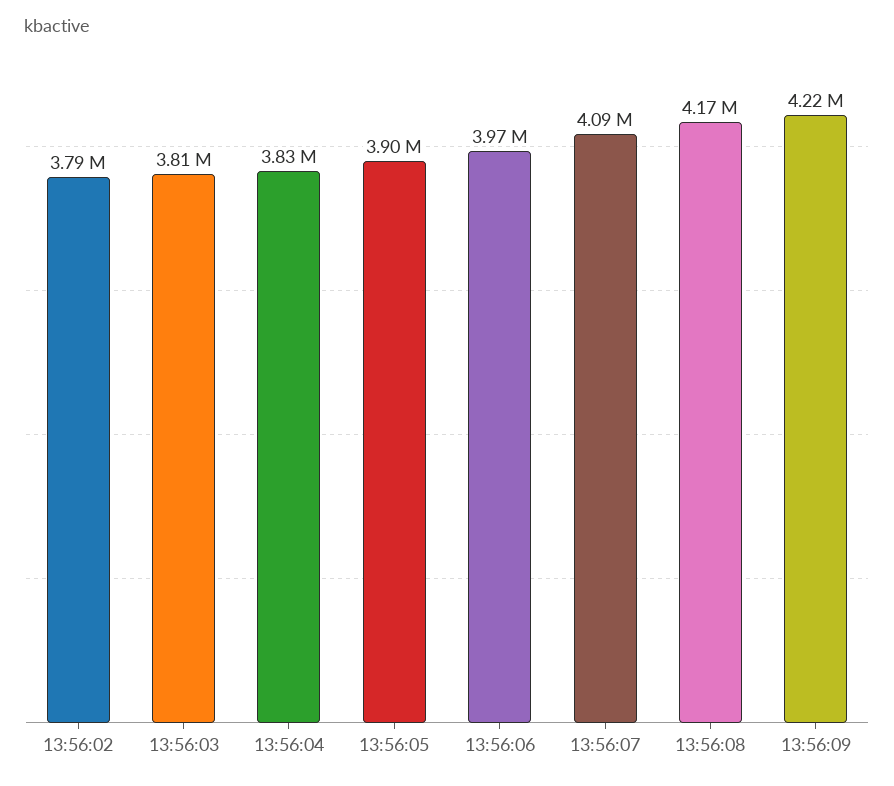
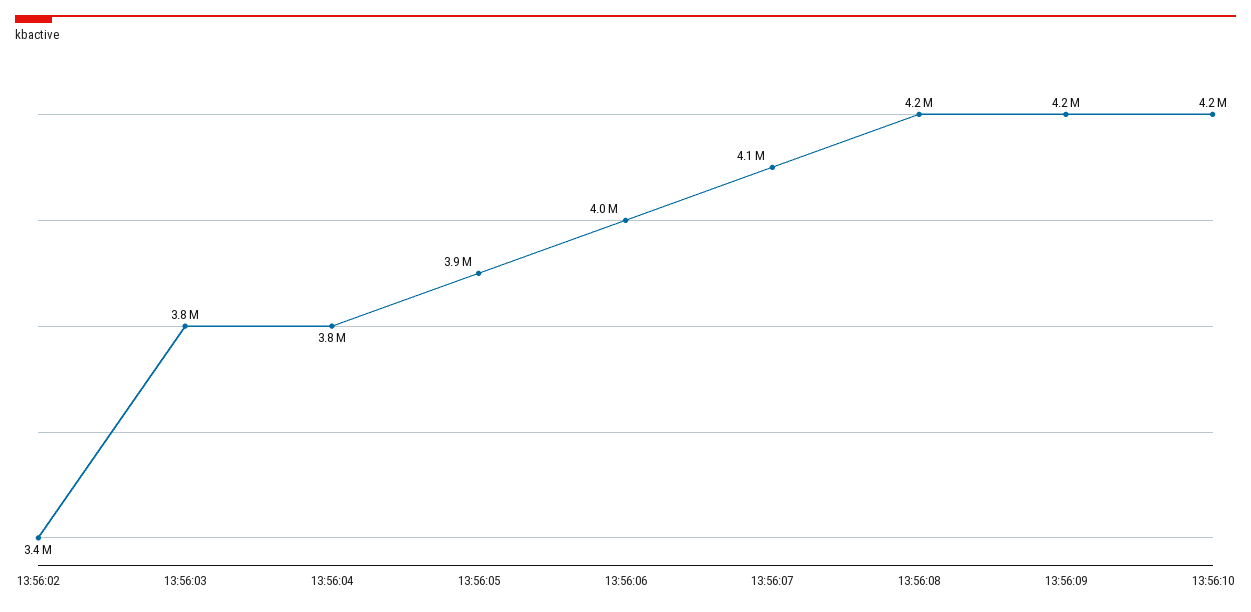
13:56:02: 3790000 -> 3400000
13:56:10: none -> 4200000

